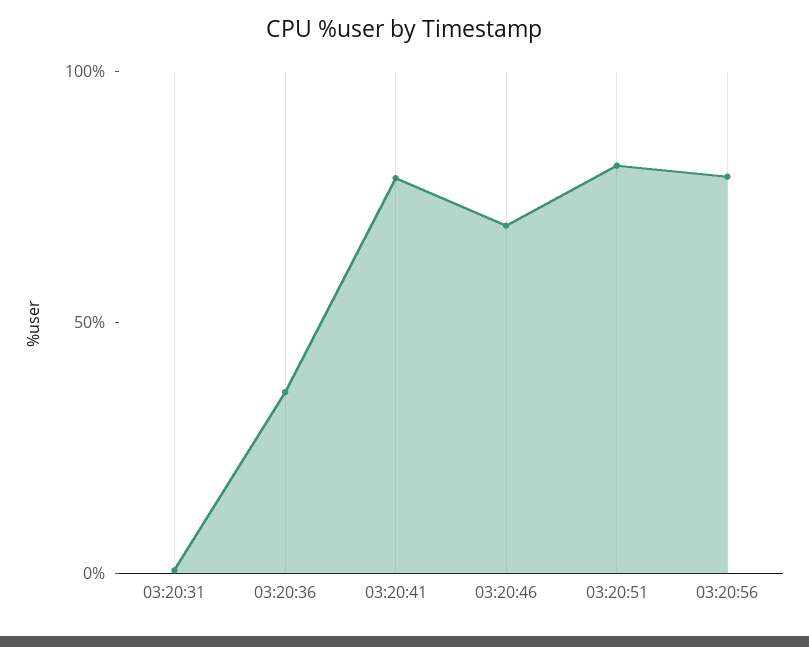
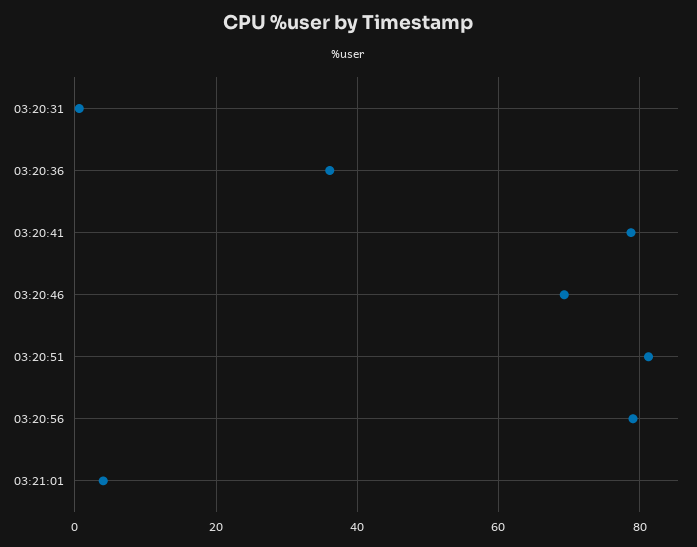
03:21:01: none -> 4

